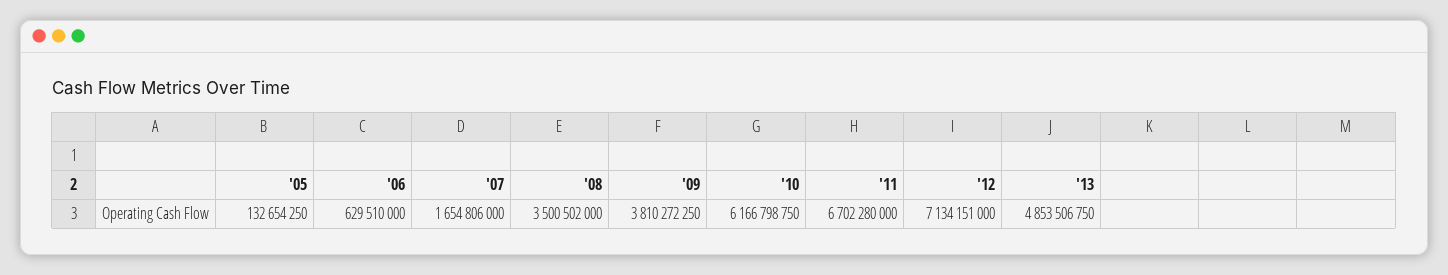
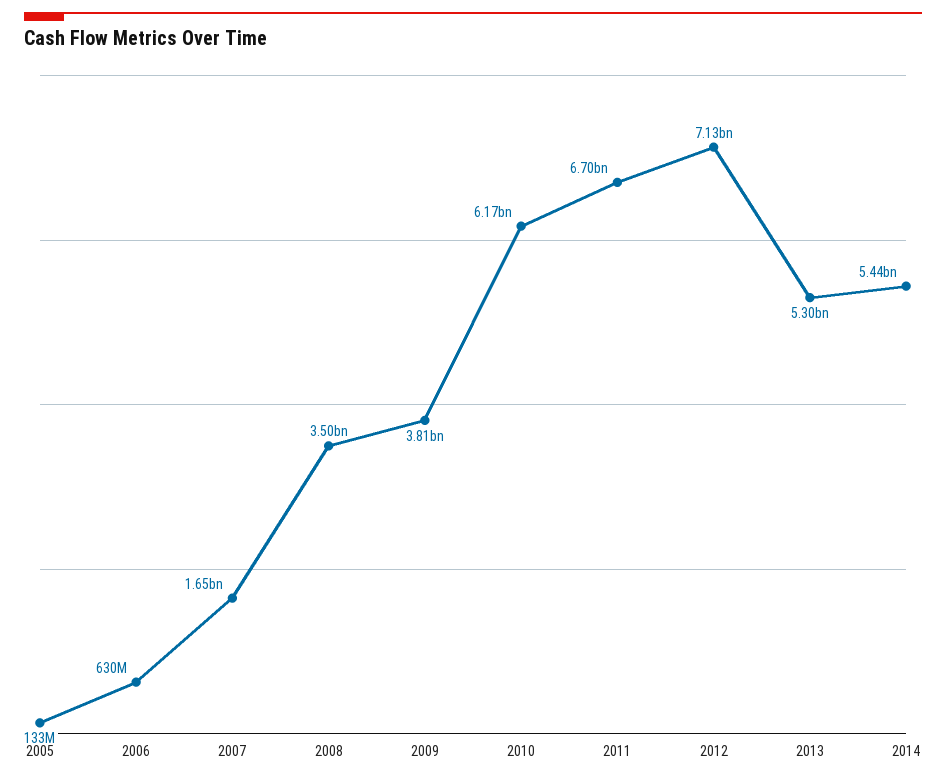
'13: 4853506750 -> 5300000000
2014: none -> 5440000000

